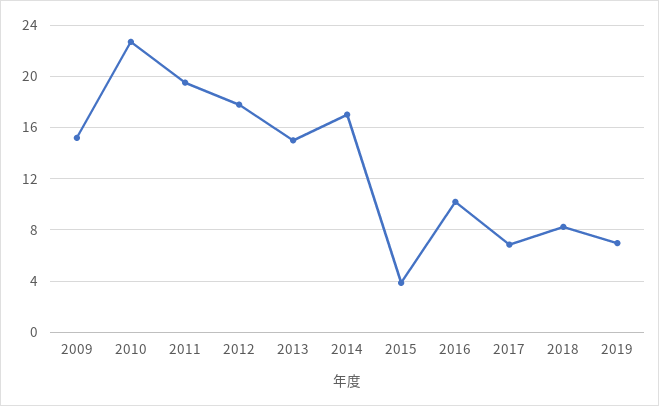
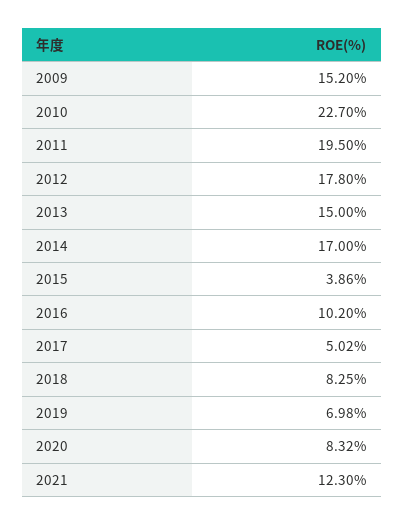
2017: 7 -> 5.02
2020: none -> 8.32
2021: none -> 12.3

